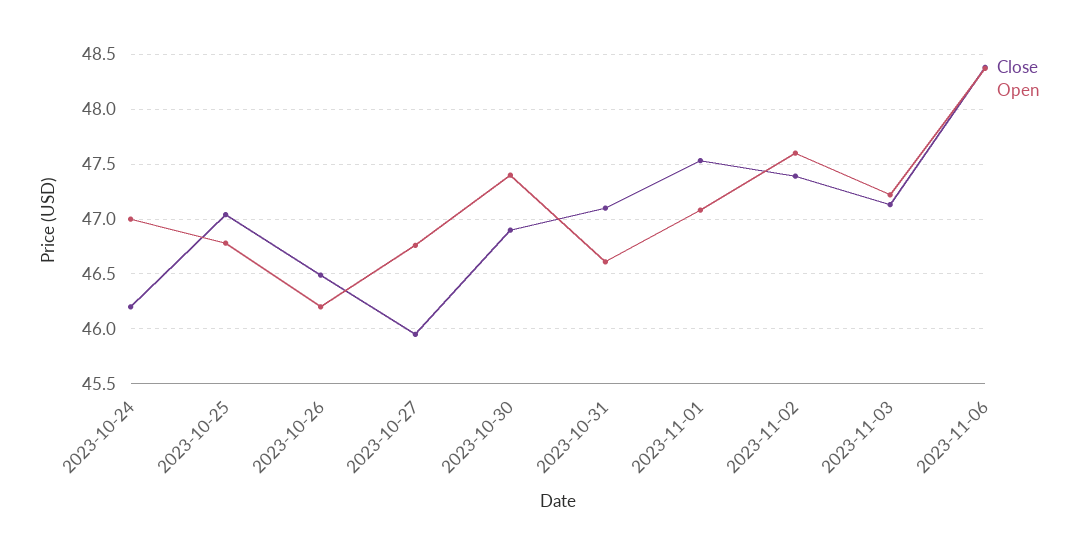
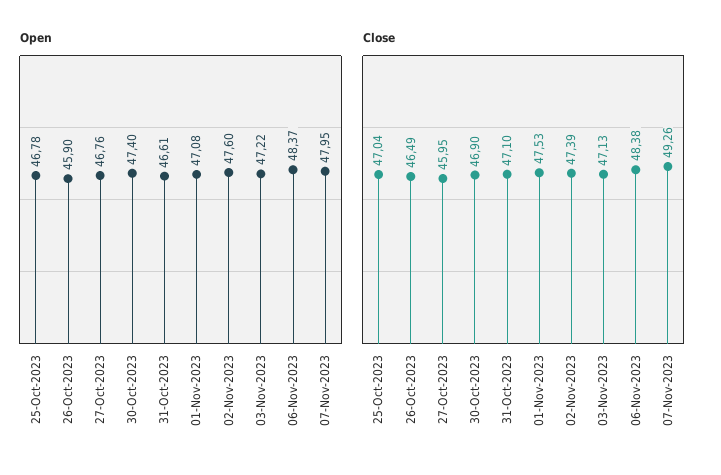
Close, 2023-10-24: 46.2 -> none
Open, 2023-10-24: 47 -> none
Open, 2023-10-26: 46.2 -> 45.9
Open, 07-Nov-2023: none -> 47.95
Close, 07-Nov-2023: none -> 49.26

